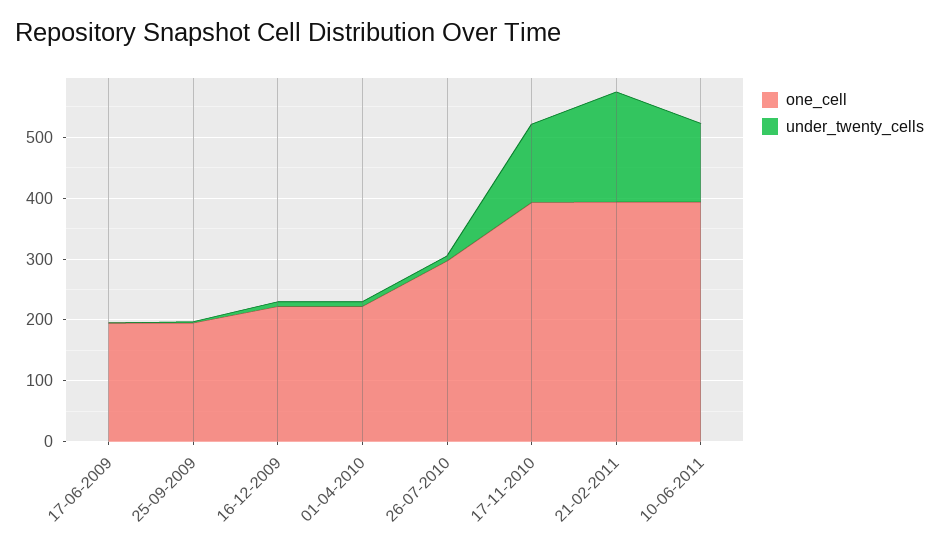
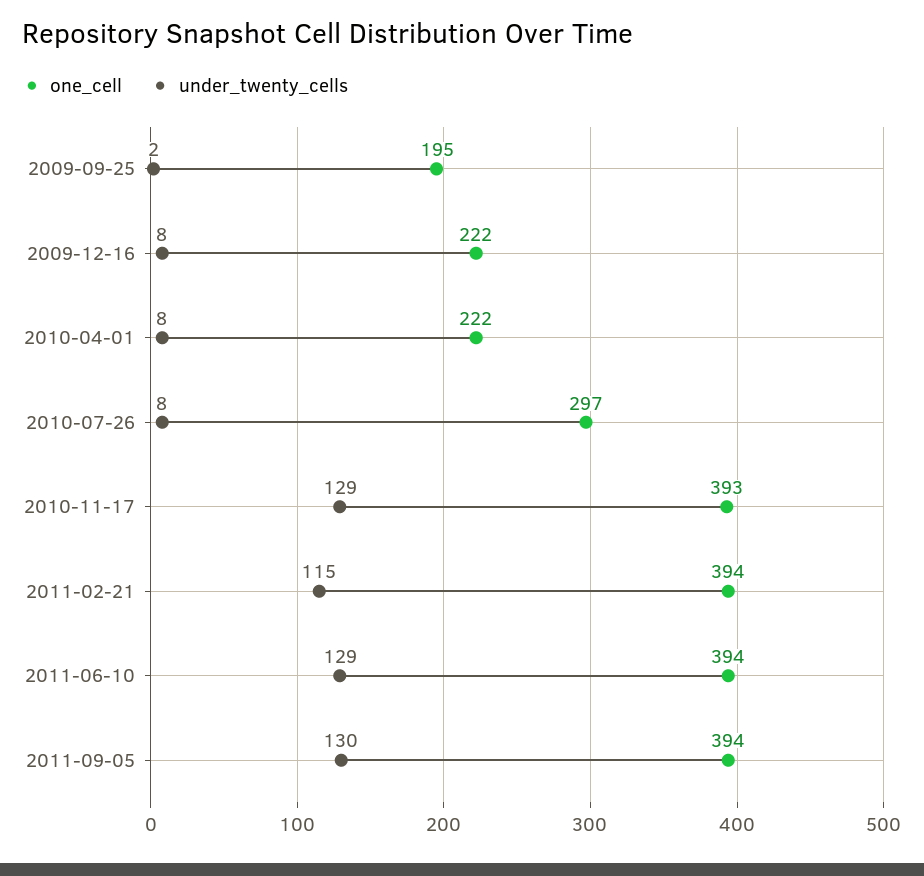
one_cell, 17-06-2009: 200 -> none
under_twenty_cells, 17-06-2009: 0 -> none
under_twenty_cells, 21-02-2011: 180 -> 115
one_cell, 2011-09-05: none -> 394
under_twenty_cells, 2011-09-05: none -> 130

